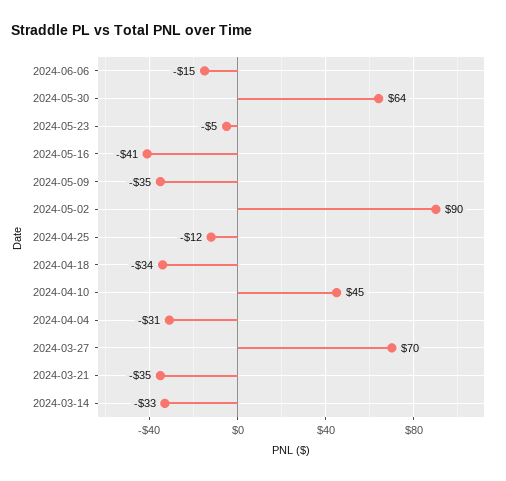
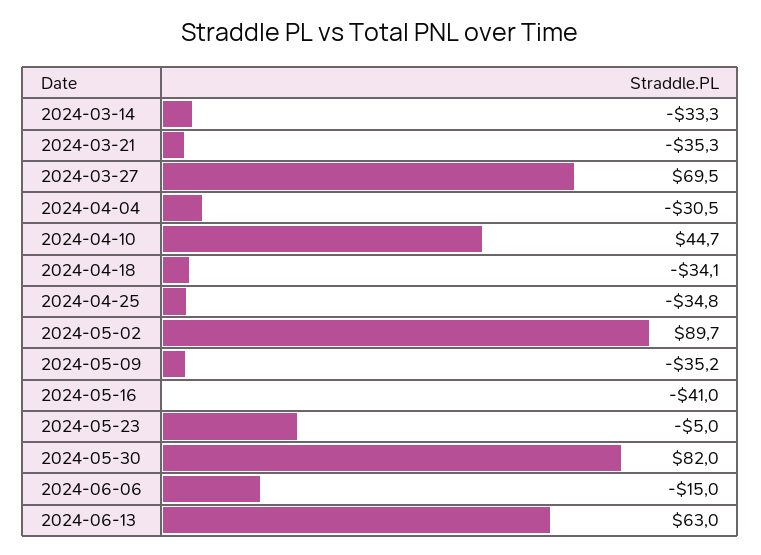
2024-05-30: 64 -> 82
2024-04-25: -12 -> -34.8
2024-06-13: none -> 63

